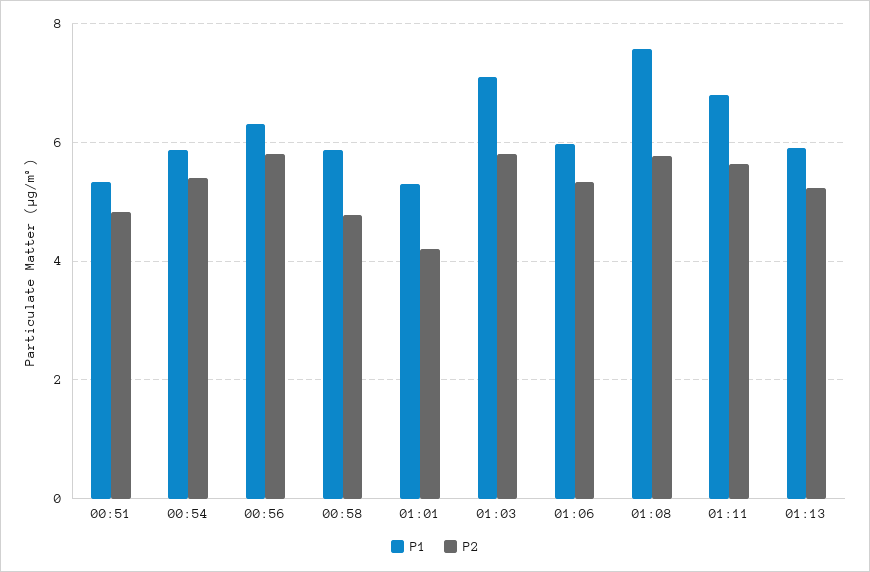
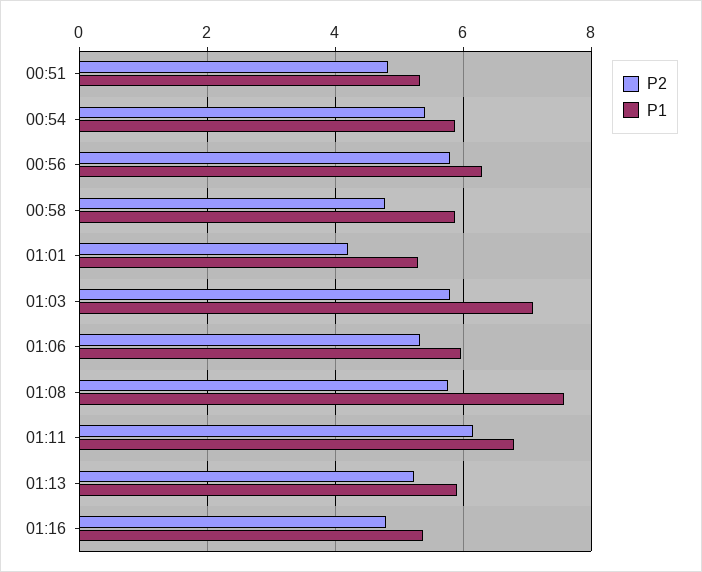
P2, 01:11: 5.6 -> 6.2
P2, 01:16: none -> 4.8
P1, 01:16: none -> 5.4

